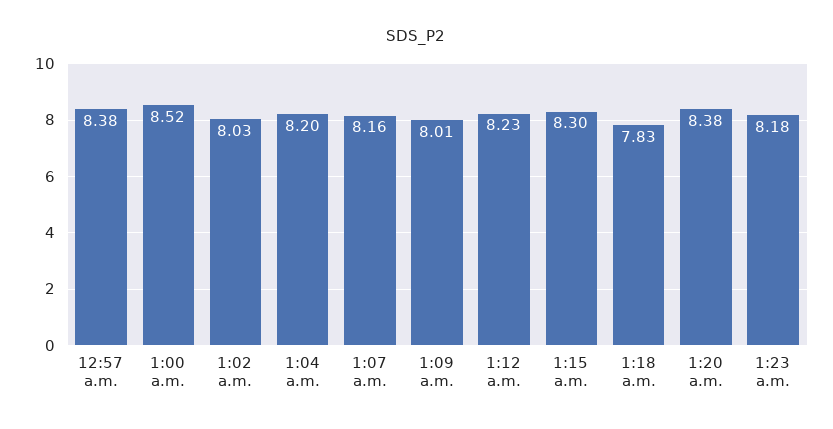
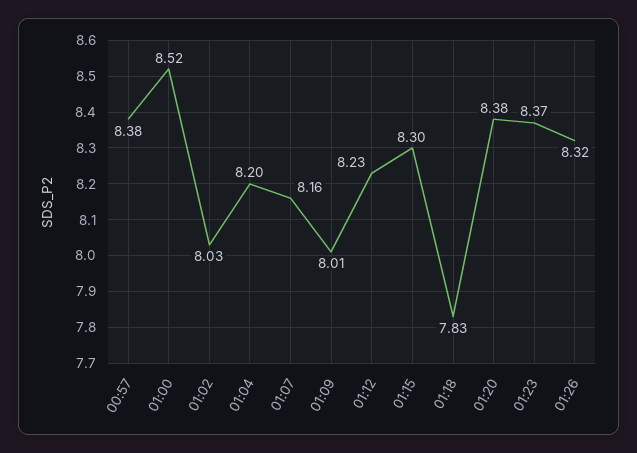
1:23 a.m.: 8.18 -> 8.37
01:26: none -> 8.32

